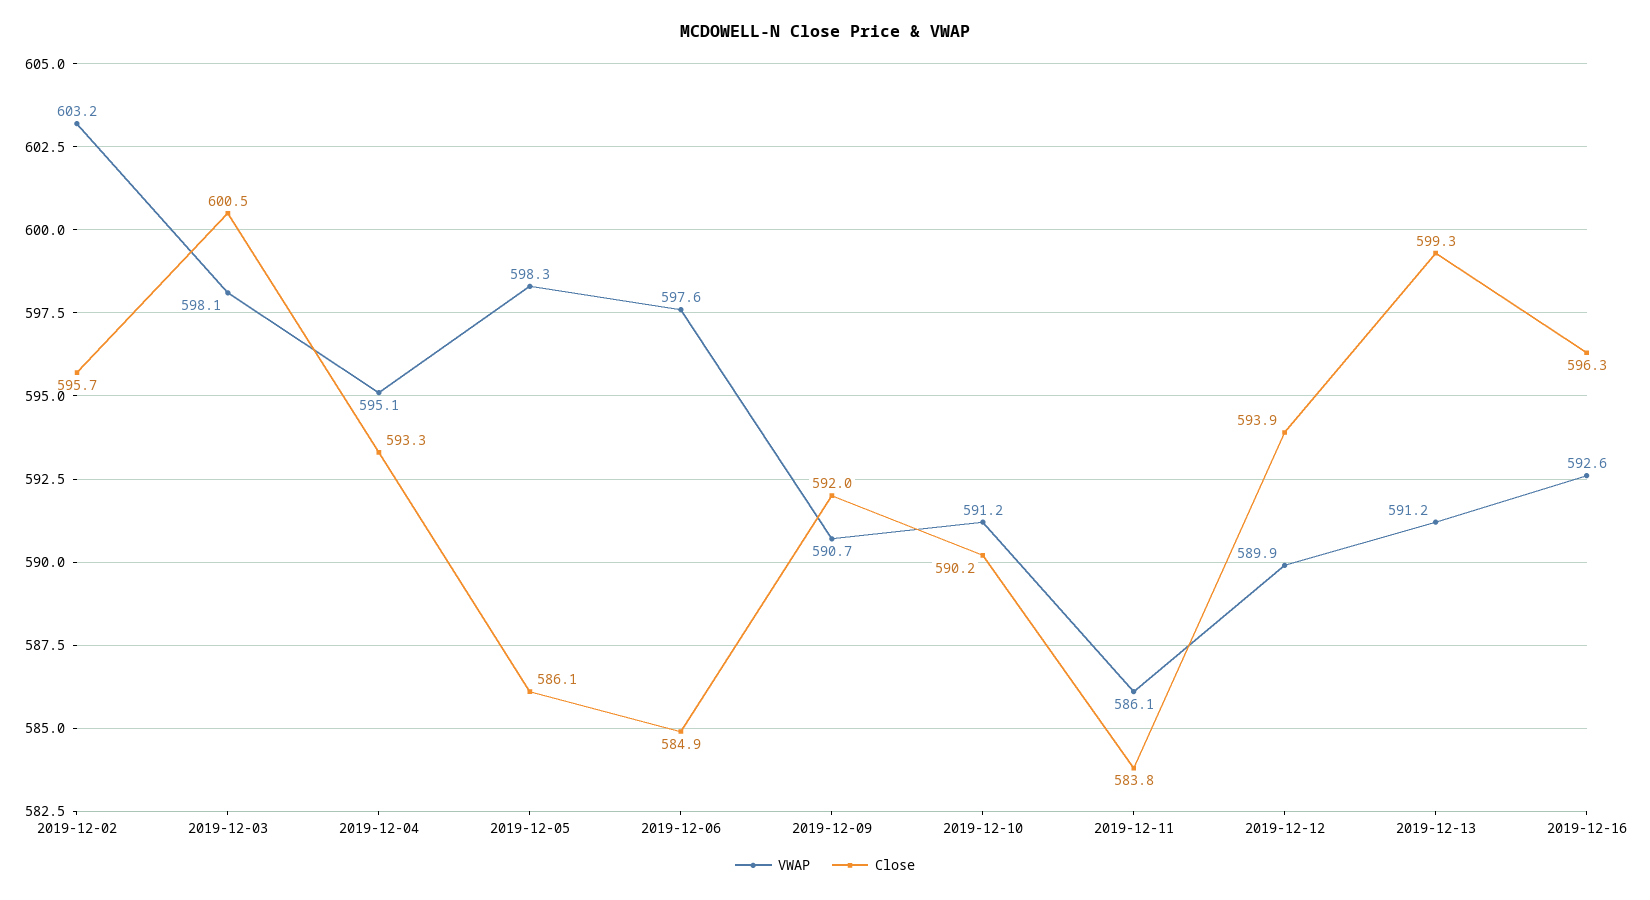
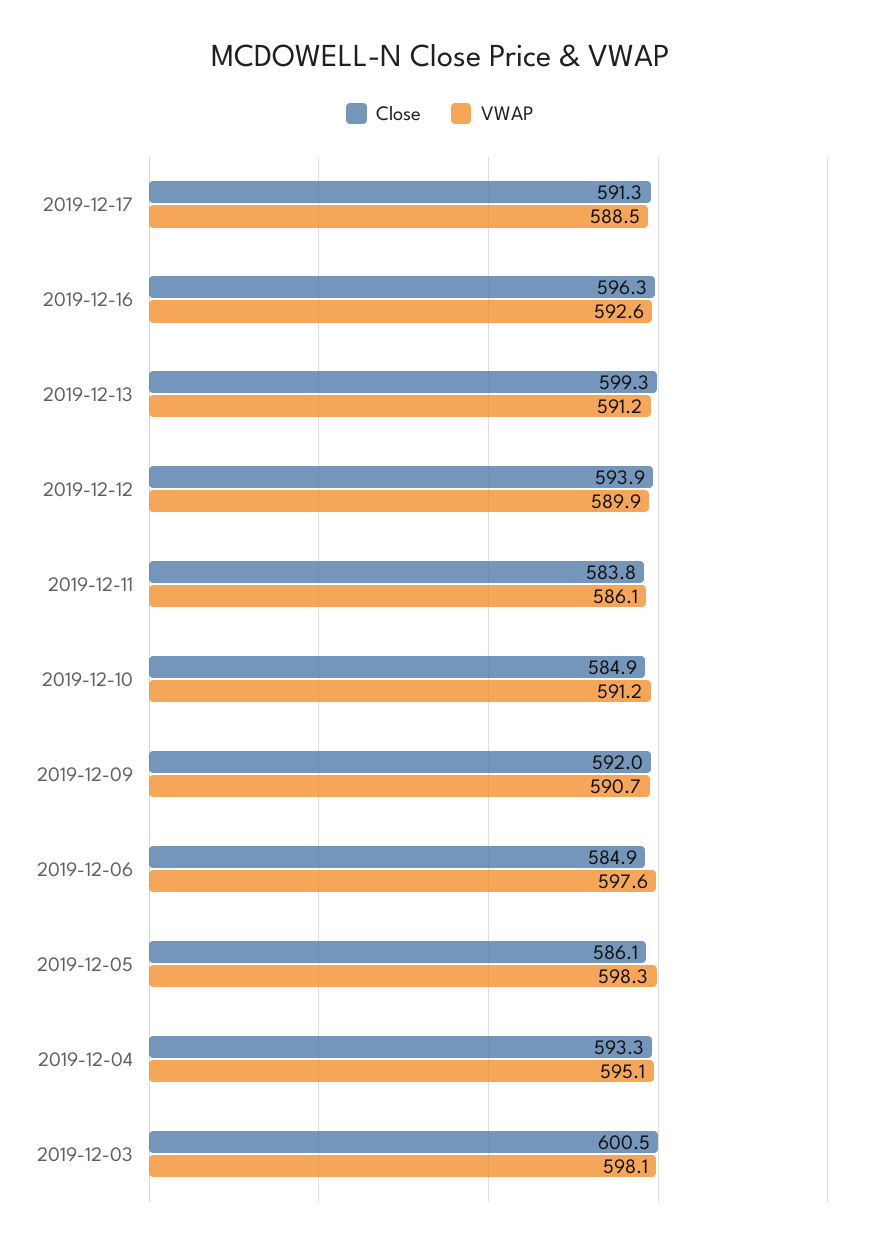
VWAP, 2019-12-02: 603.2 -> none
Close, 2019-12-02: 595.7 -> none
Close, 2019-12-10: 590.2 -> 584.9
Close, 2019-12-17: none -> 591.3
VWAP, 2019-12-17: none -> 588.5

